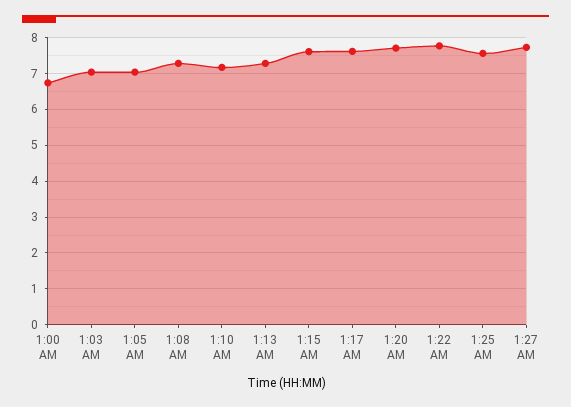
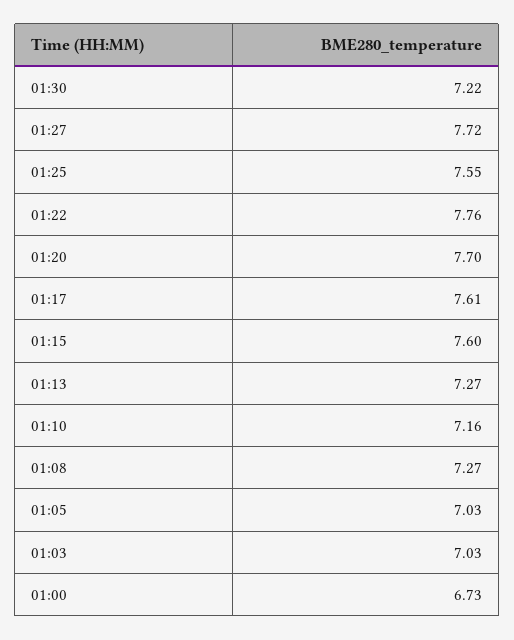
01:30: none -> 7.22

